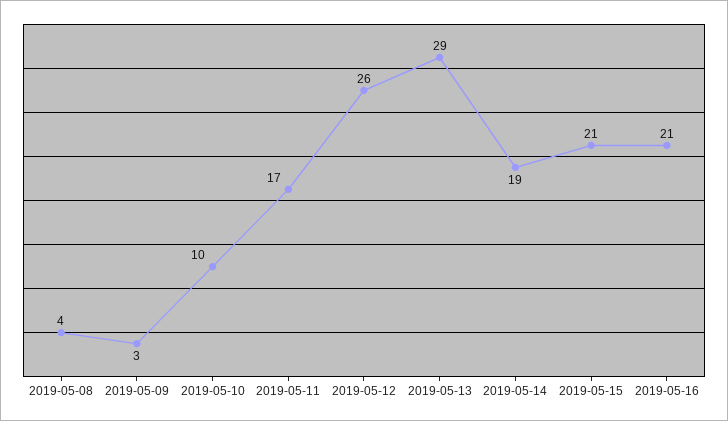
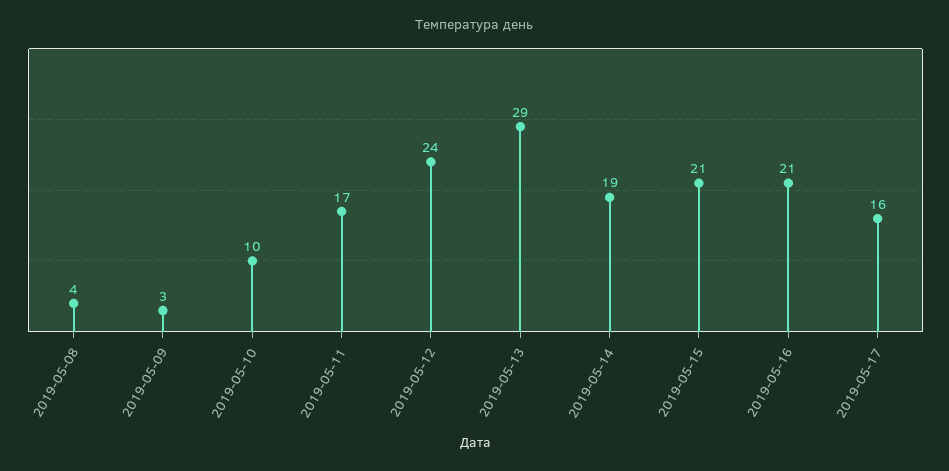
2019-05-12: 26 -> 24
2019-05-17: none -> 16

